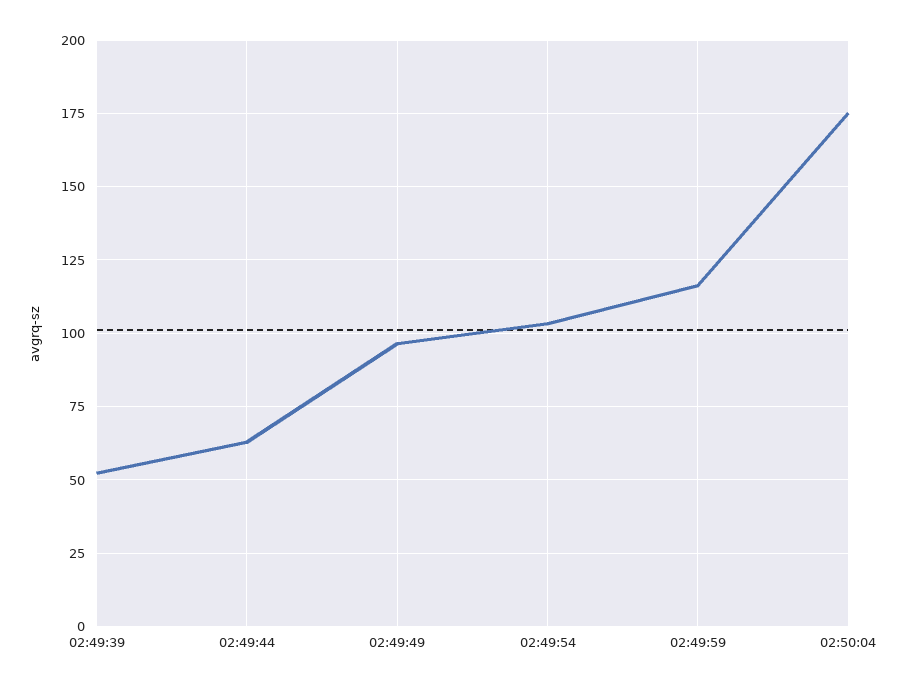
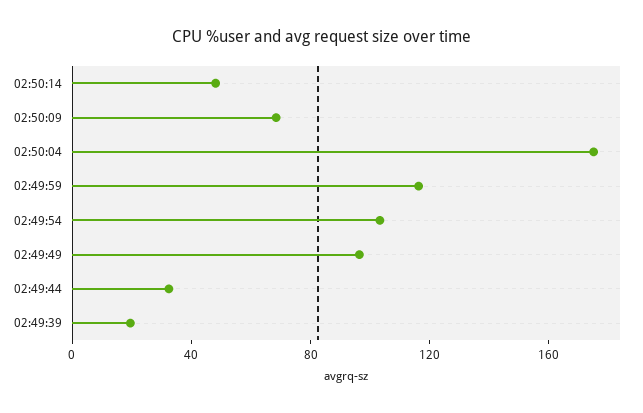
02:49:39: 52.5 -> 20
02:49:44: 62.5 -> 30
02:50:14: none -> 50
02:50:09: none -> 70

